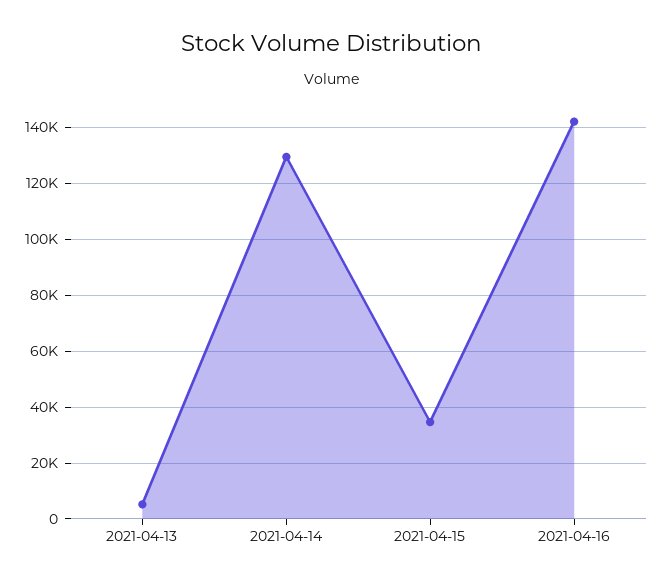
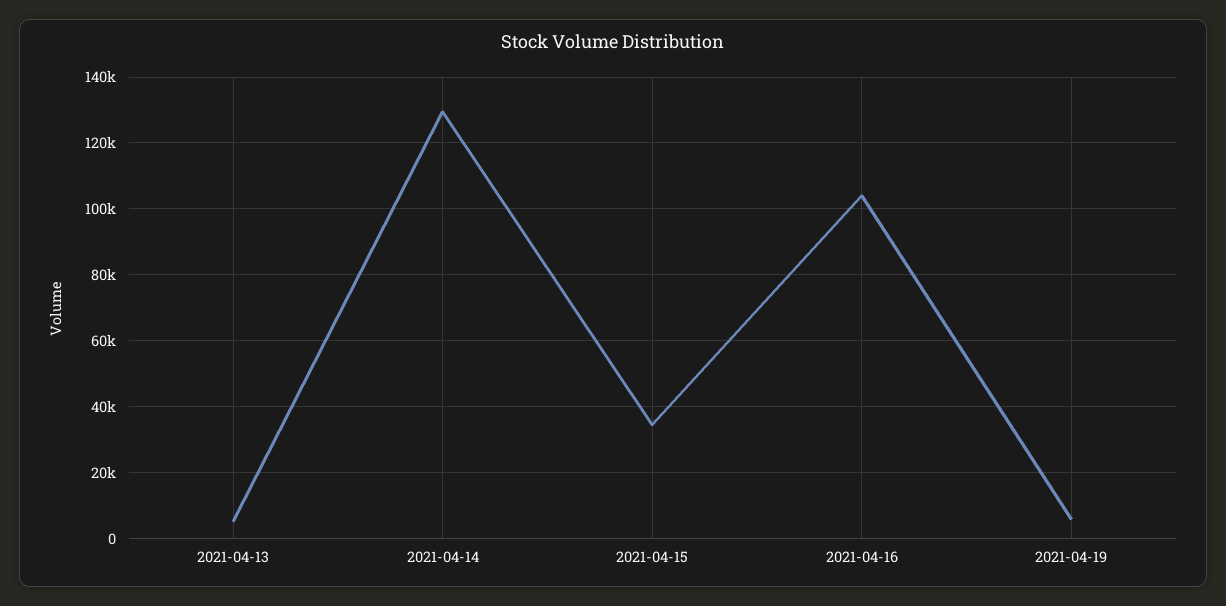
2021-04-16: 142500 -> 104000
2021-04-19: none -> 6000

